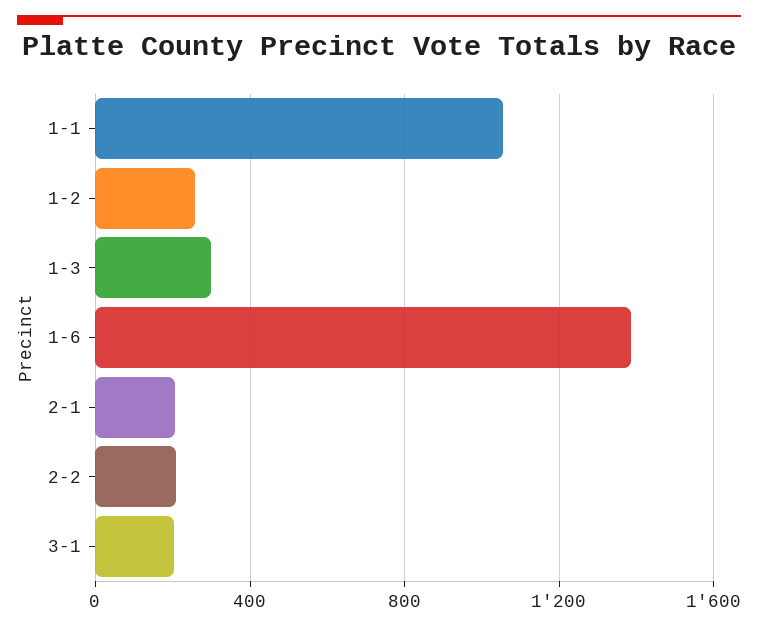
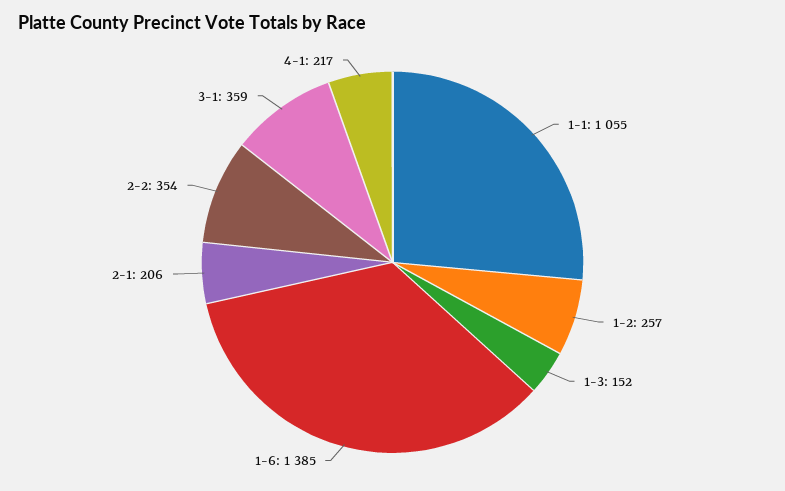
1-3: 300 -> 152
2-2: 200 -> 354
3-1: 200 -> 359
4-1: none -> 217

